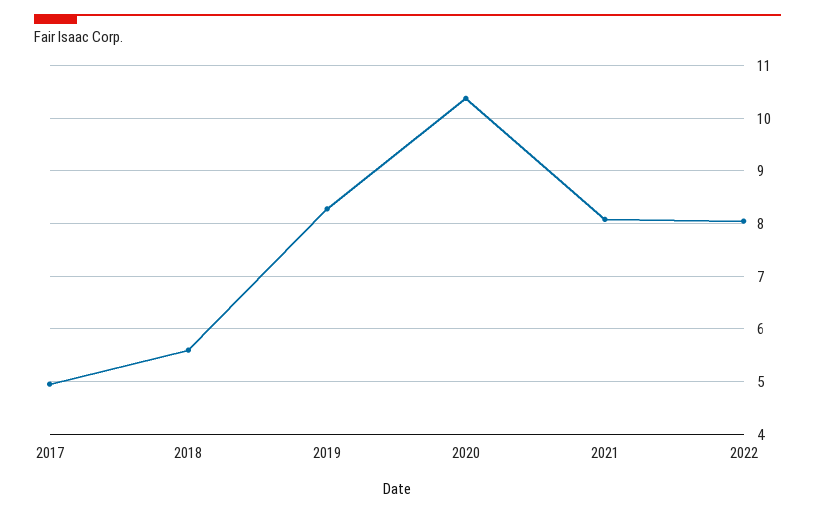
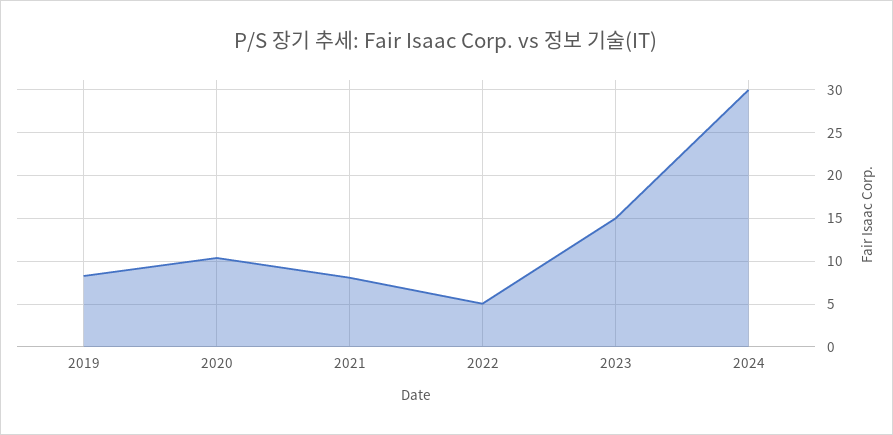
2017: 5 -> none
2018: 5.6 -> none
2022: 8 -> 5
2023: none -> 15
2024: none -> 30

